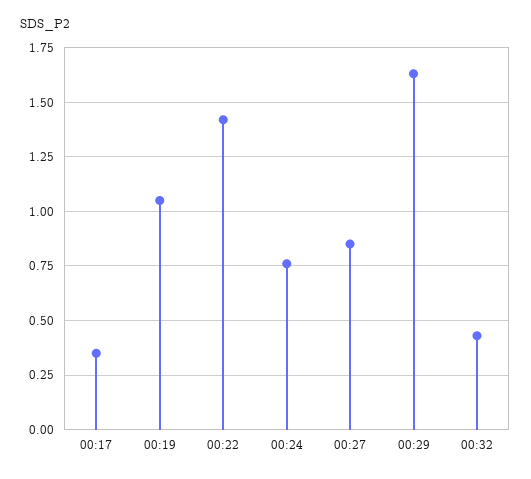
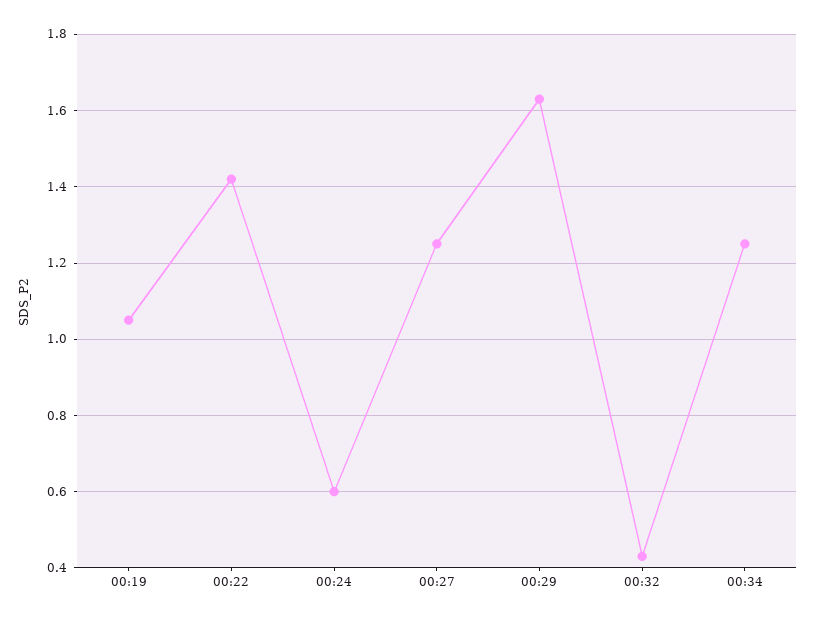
00:17: 0.35 -> none
00:24: 0.75 -> 0.6
00:27: 0.85 -> 1.25
00:34: none -> 1.25

